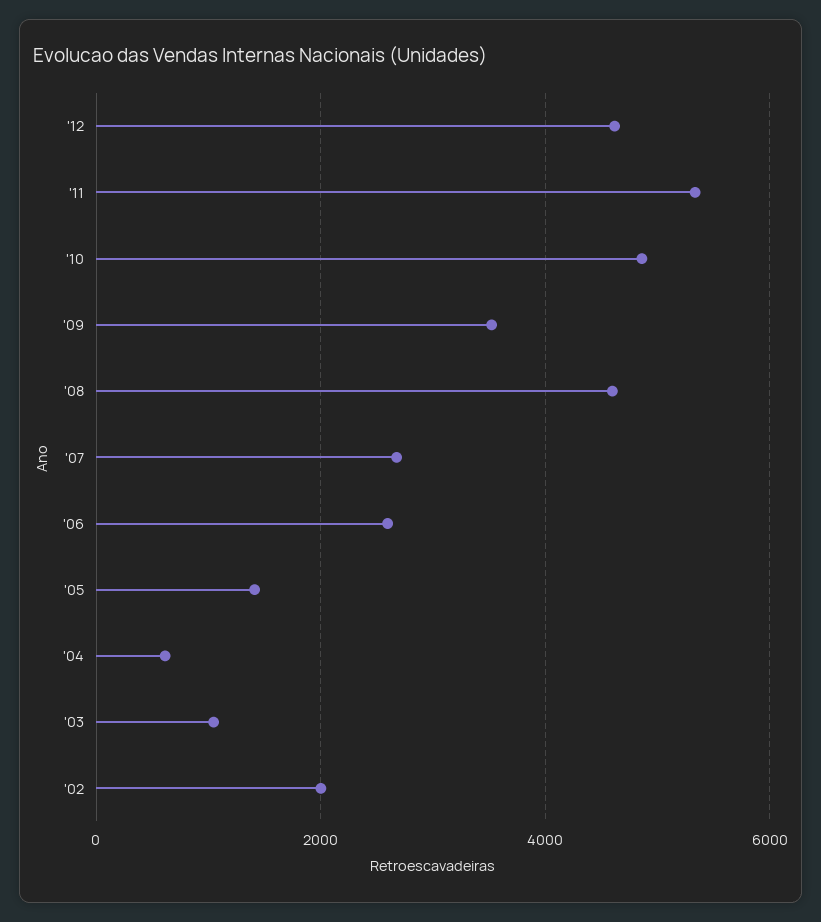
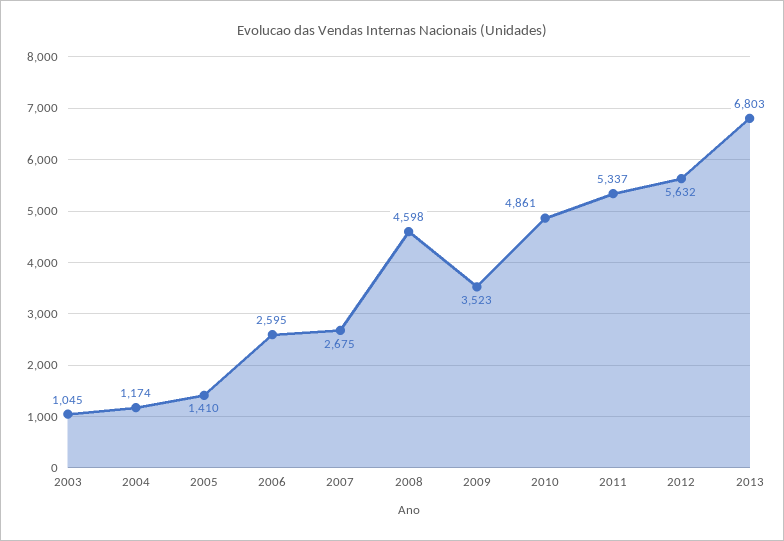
'12: 4600 -> 5632
'04: 600 -> 1174
'02: 2000 -> none
2013: none -> 6803

